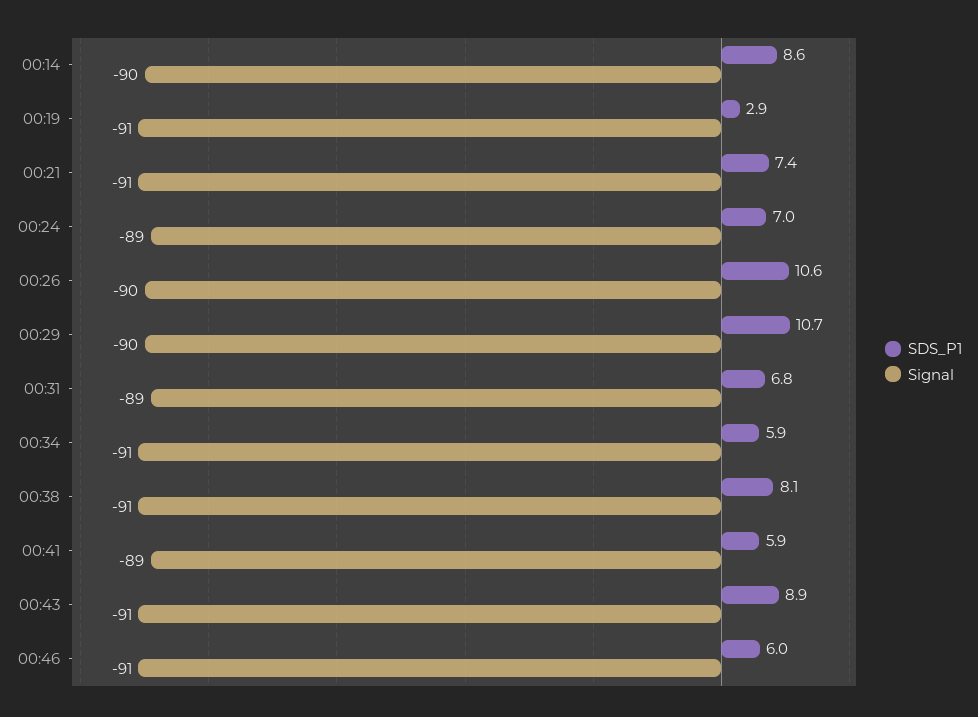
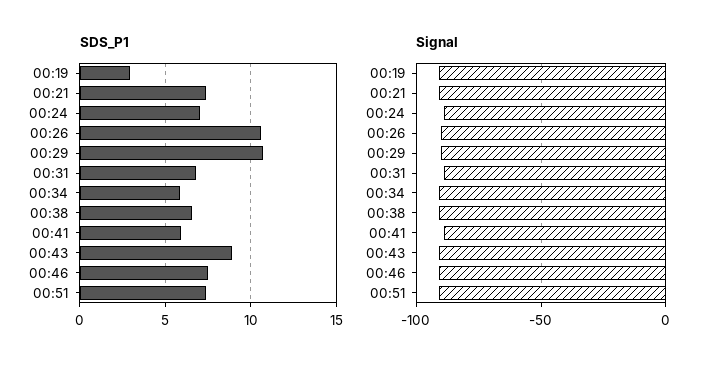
SDS_P1, 00:14: 8.6 -> none
Signal, 00:14: -90 -> none
SDS_P1, 00:38: 8.1 -> 6.5
SDS_P1, 00:46: 6 -> 7.5
SDS_P1, 00:51: none -> 7.5
Signal, 00:51: none -> -90

